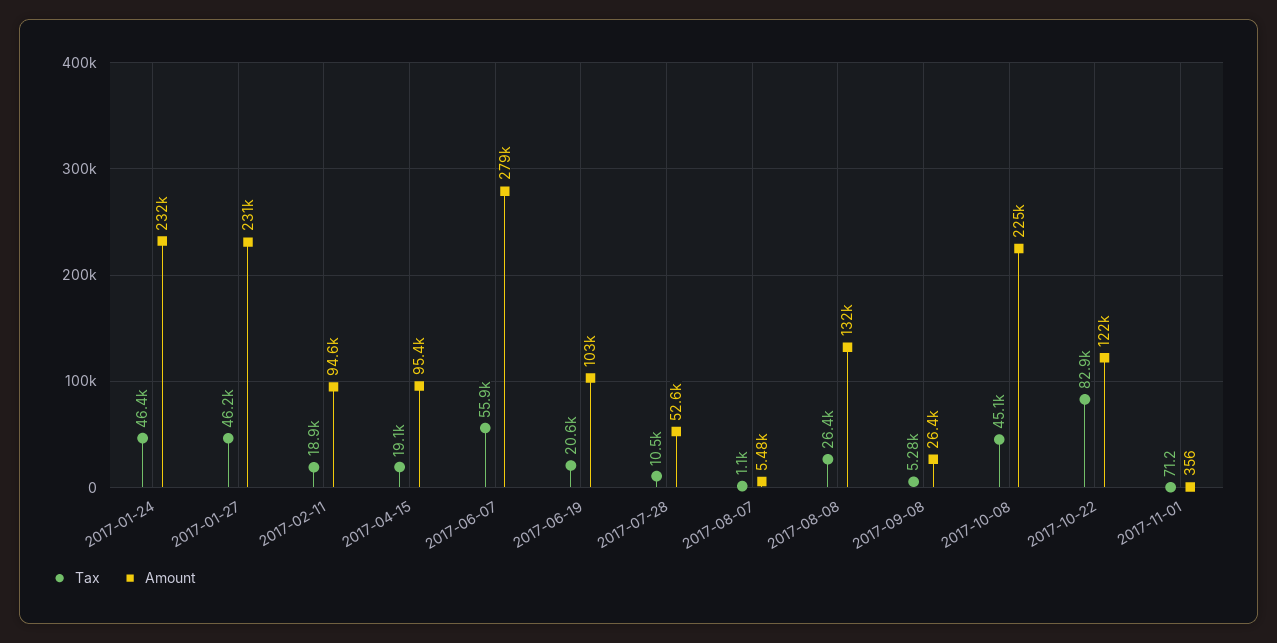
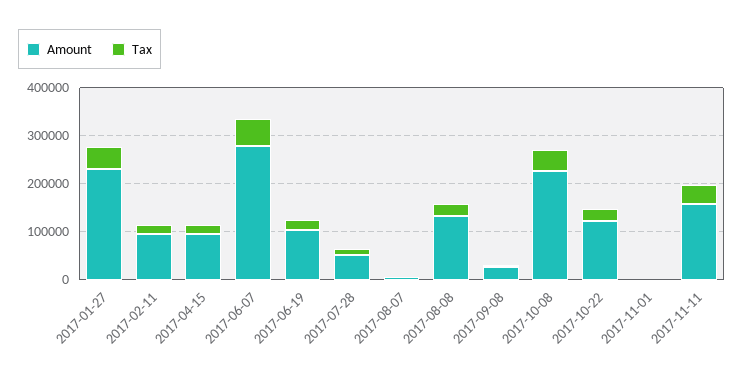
Tax, 2017-01-24: 46400 -> none
Amount, 2017-01-24: 232000 -> none
Tax, 2017-10-22: 82900 -> 20000
Amount, 2017-11-11: none -> 160000
Tax, 2017-11-11: none -> 40000

